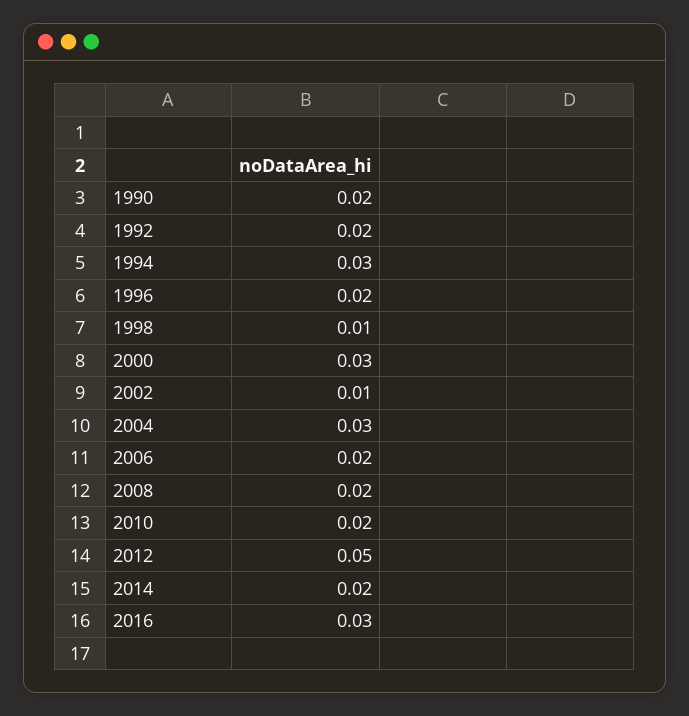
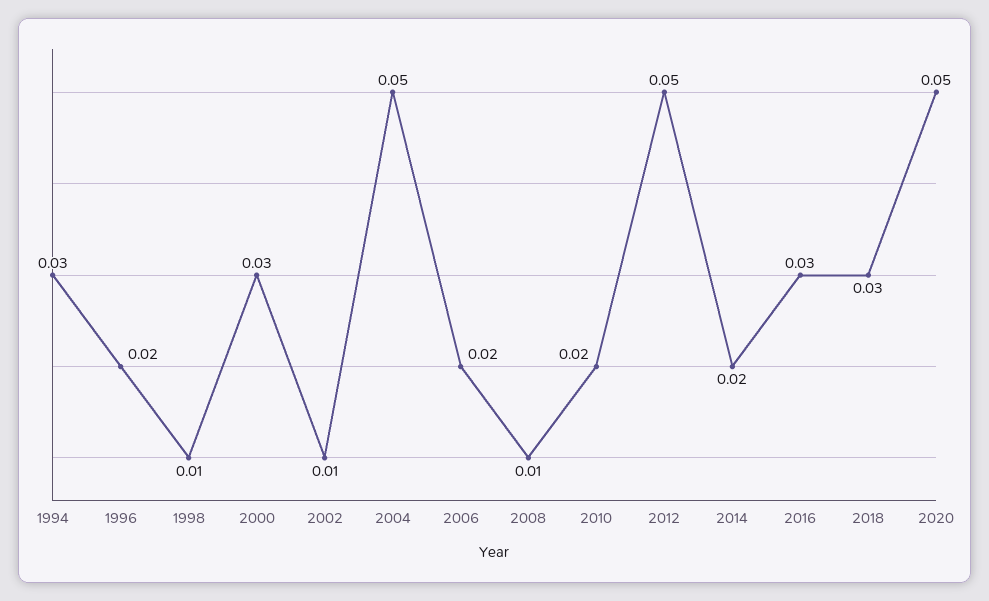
1990: 0.02 -> none
1992: 0.02 -> none
2004: 0.03 -> 0.05
2008: 0.02 -> 0.01
2018: none -> 0.03
2020: none -> 0.05

